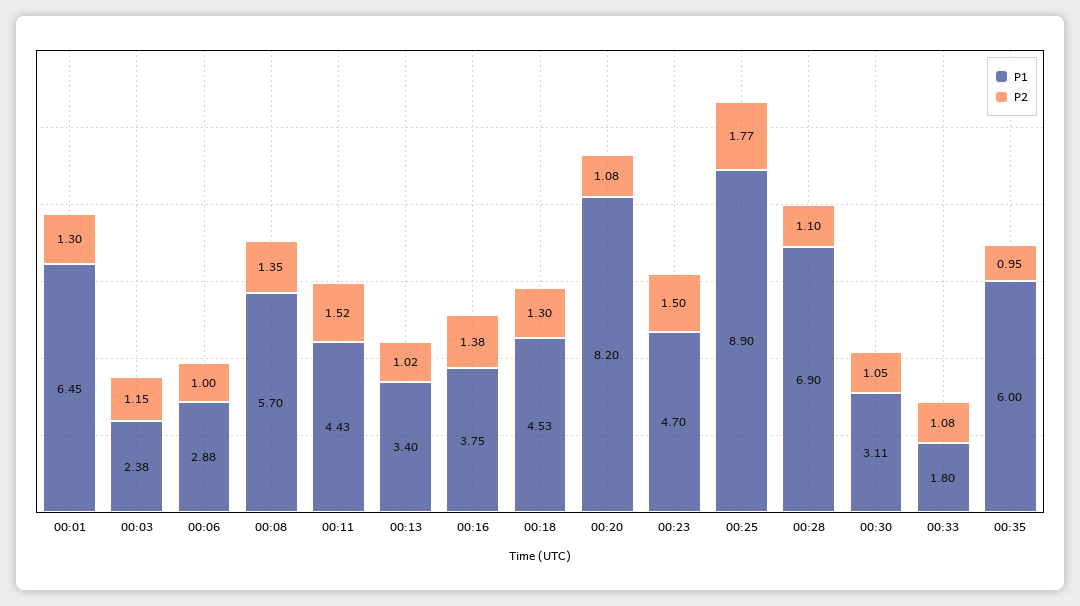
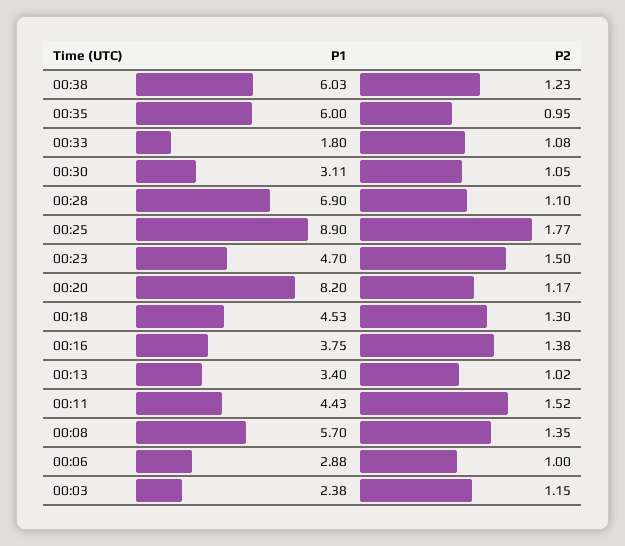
P1, 00:01: 6.45 -> none
P2, 00:01: 1.3 -> none
P2, 00:20: 1.08 -> 1.17
P1, 00:38: none -> 6.03
P2, 00:38: none -> 1.23

